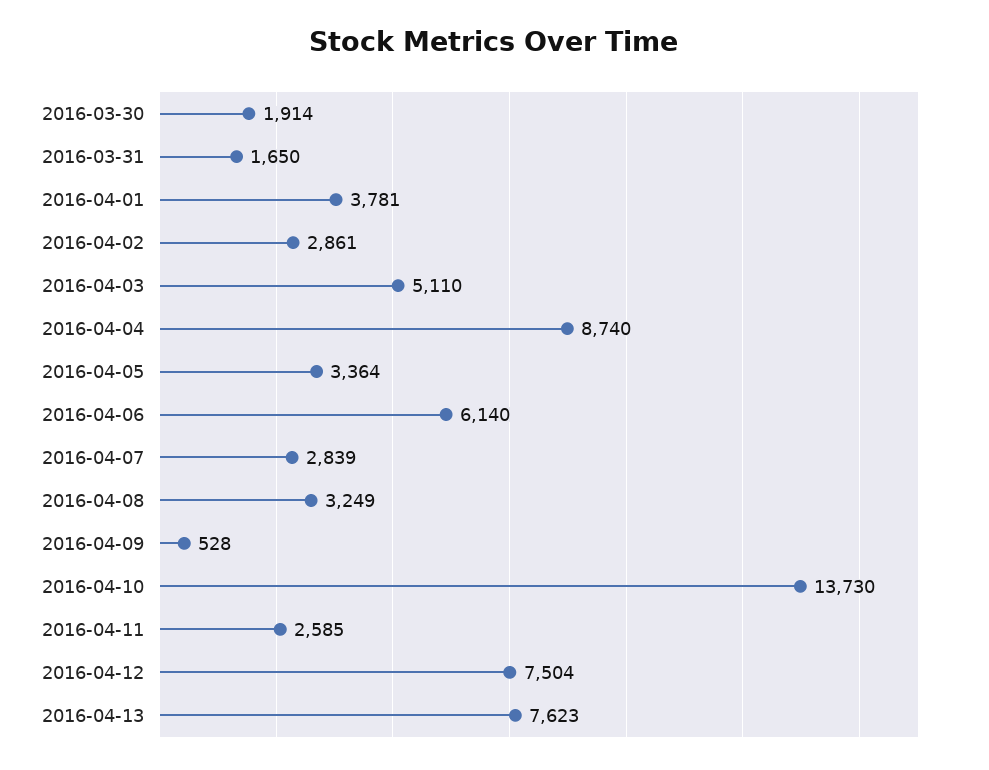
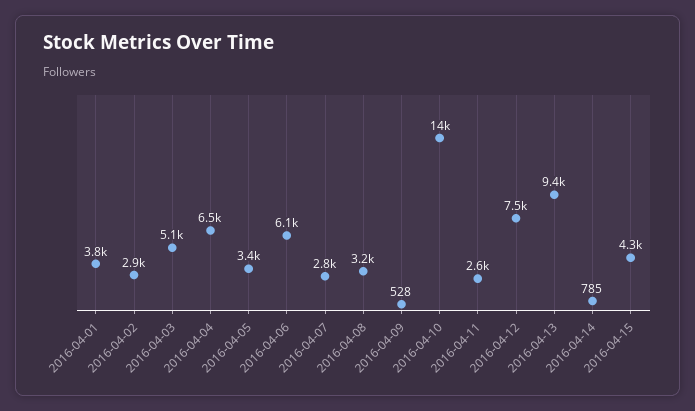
2016-03-30: 1914 -> none
2016-03-31: 1650 -> none
2016-04-04: 8740 -> 6500
2016-04-13: 7623 -> 9400
2016-04-14: none -> 785
2016-04-15: none -> 4300

